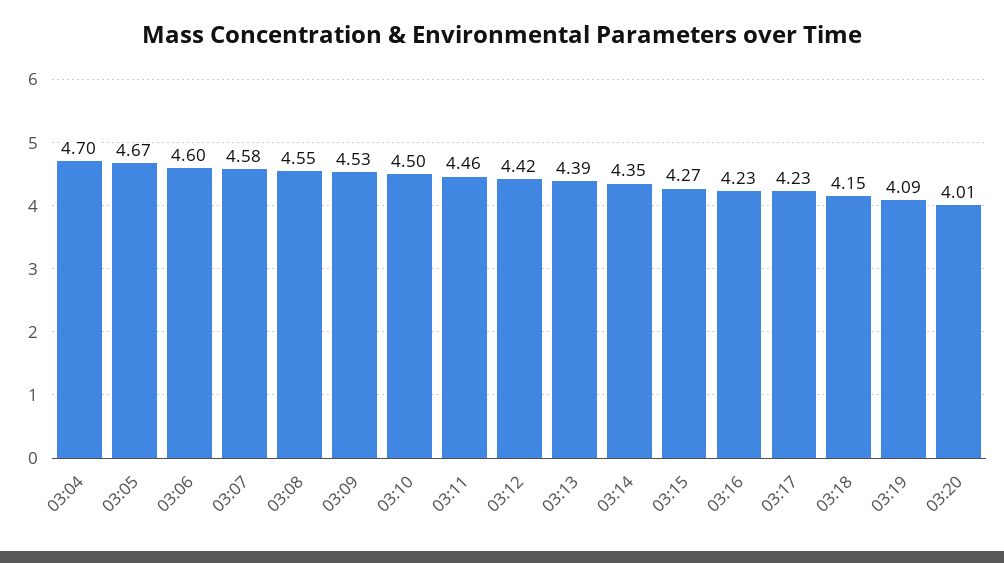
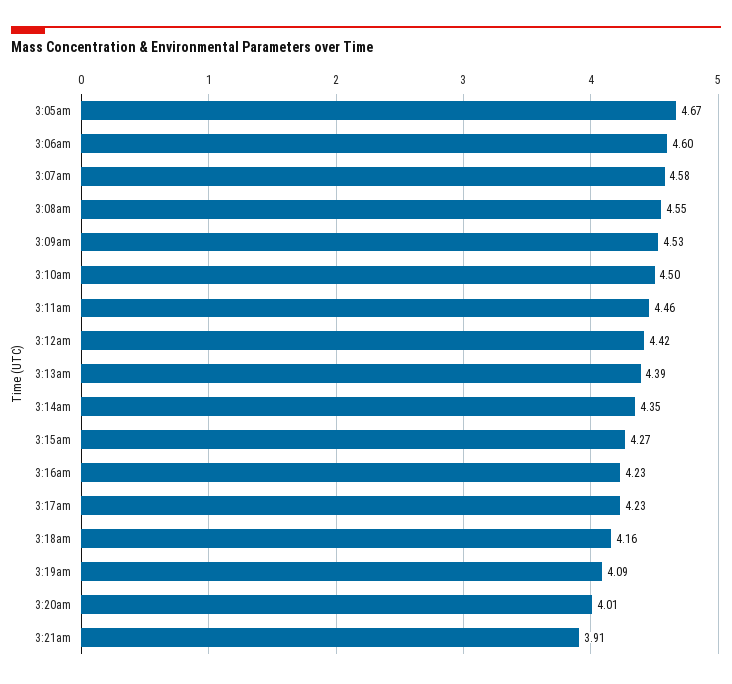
03:04: 4.7 -> none
03:18: 4.15 -> 4.16
3:21am: none -> 3.91

